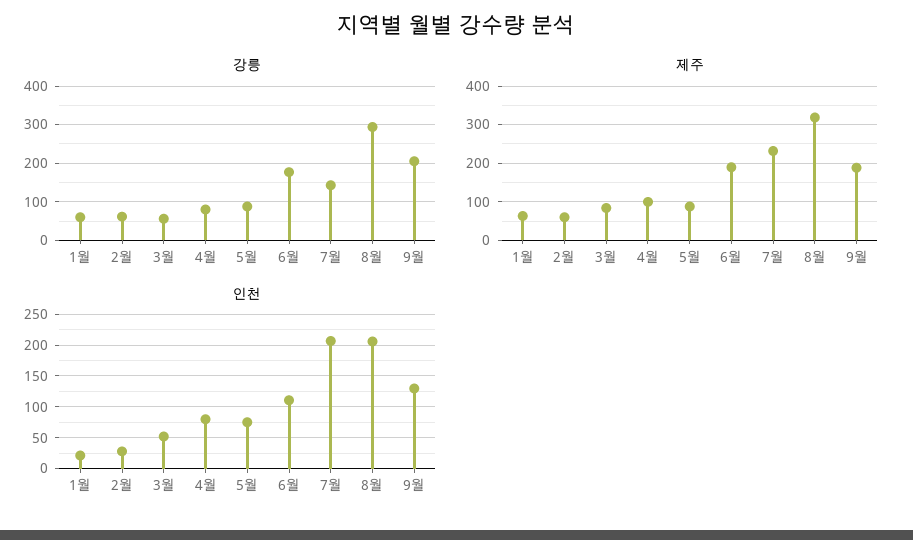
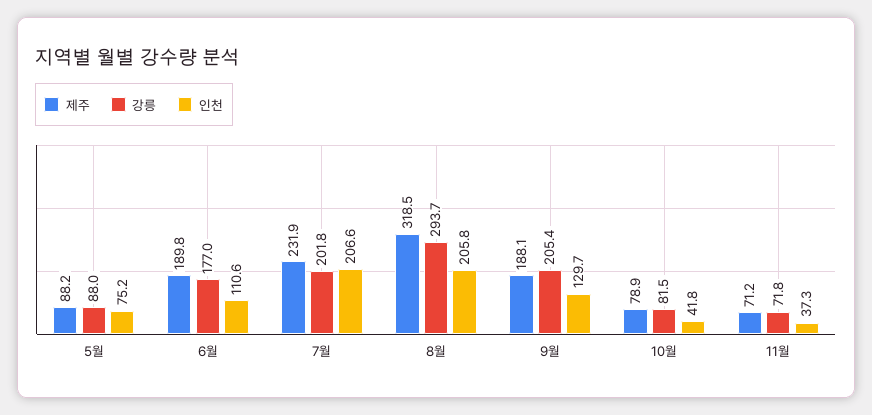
강릉, 1월: 60 -> none
강릉, 2월: 60 -> none
강릉, 3월: 60 -> none
강릉, 4월: 80 -> none
강릉, 7월: 140 -> 201.8
제주, 1월: 60 -> none
제주, 2월: 60 -> none
제주, 3월: 80 -> none
제주, 4월: 100 -> none
인천, 1월: 20 -> none
인천, 2월: 30 -> none
인천, 3월: 50 -> none
인천, 4월: 80 -> none
제주, 10월: none -> 78.9
강릉, 10월: none -> 81.5
인천, 10월: none -> 41.8
제주, 11월: none -> 71.2
강릉, 11월: none -> 71.8
인천, 11월: none -> 37.3

